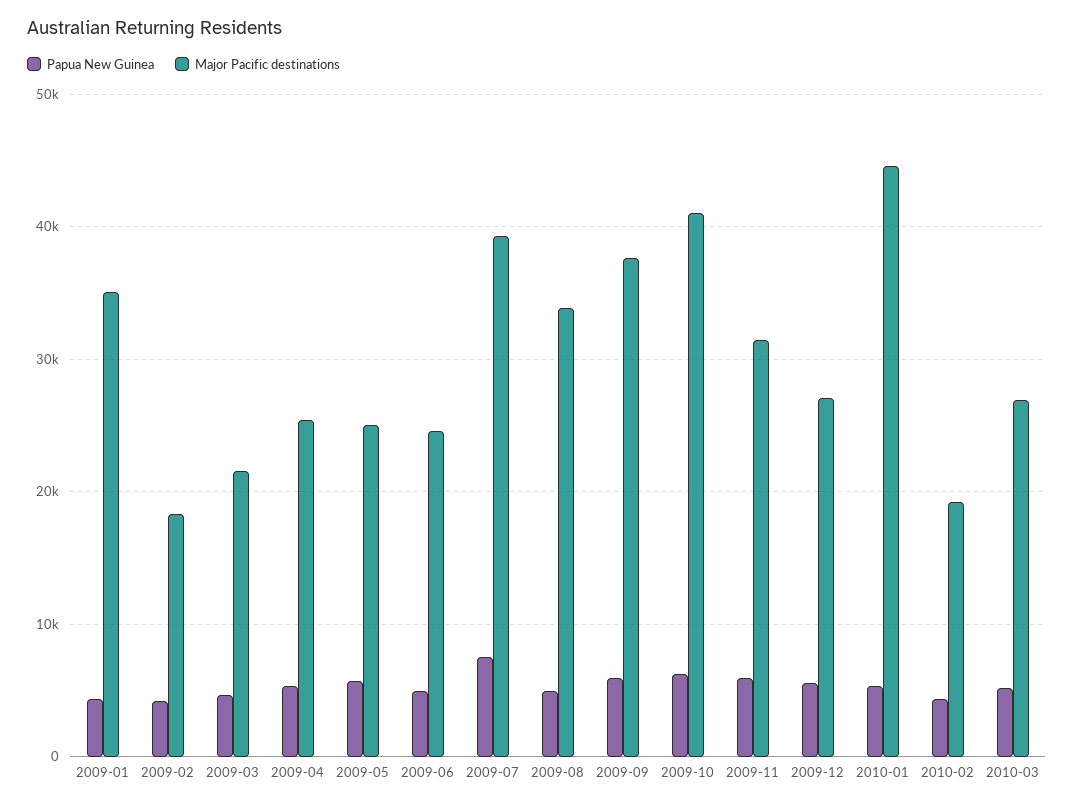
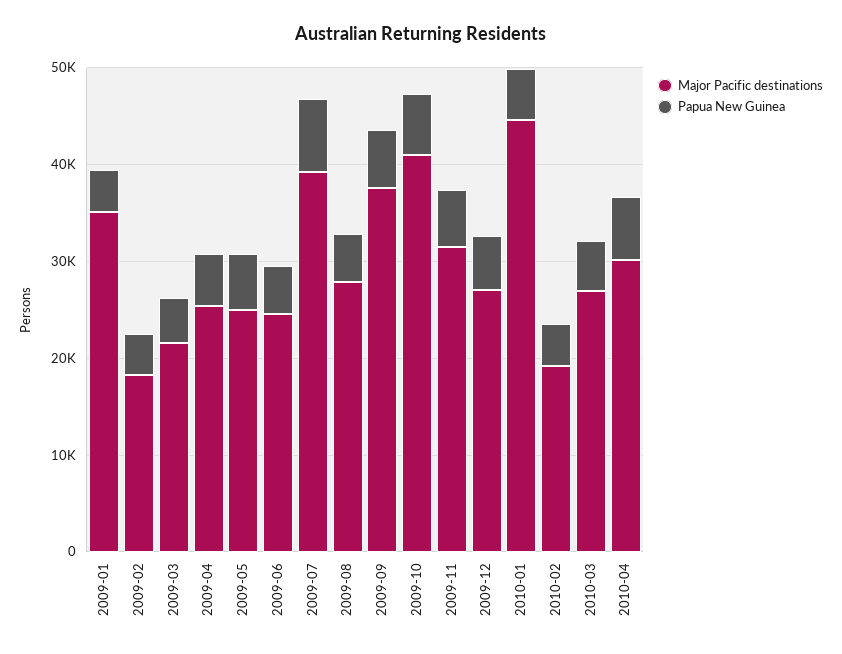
Major Pacific destinations, 2009-08: 34000 -> 28000
Major Pacific destinations, 2010-04: none -> 30000
Papua New Guinea, 2010-04: none -> 6000

